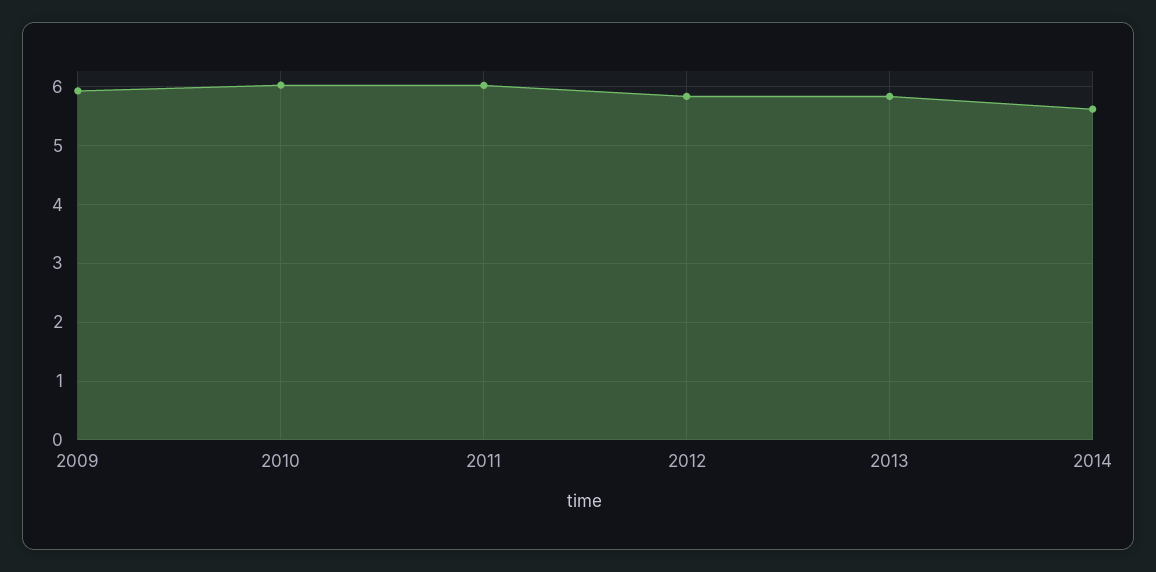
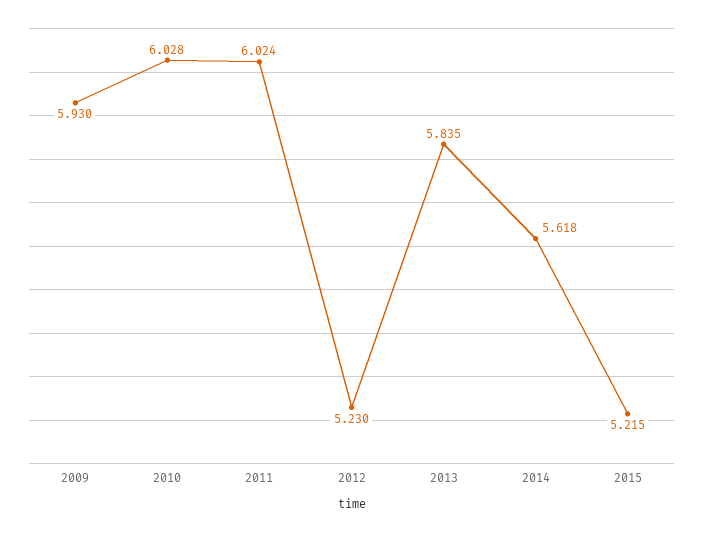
2012: 5.8 -> 5.23
2015: none -> 5.215

